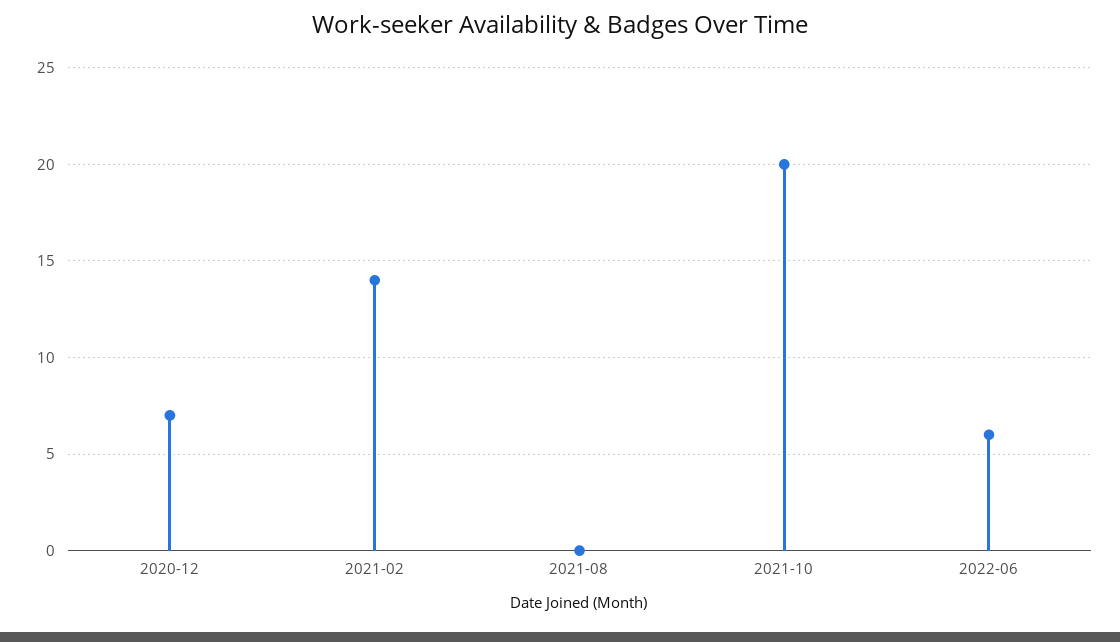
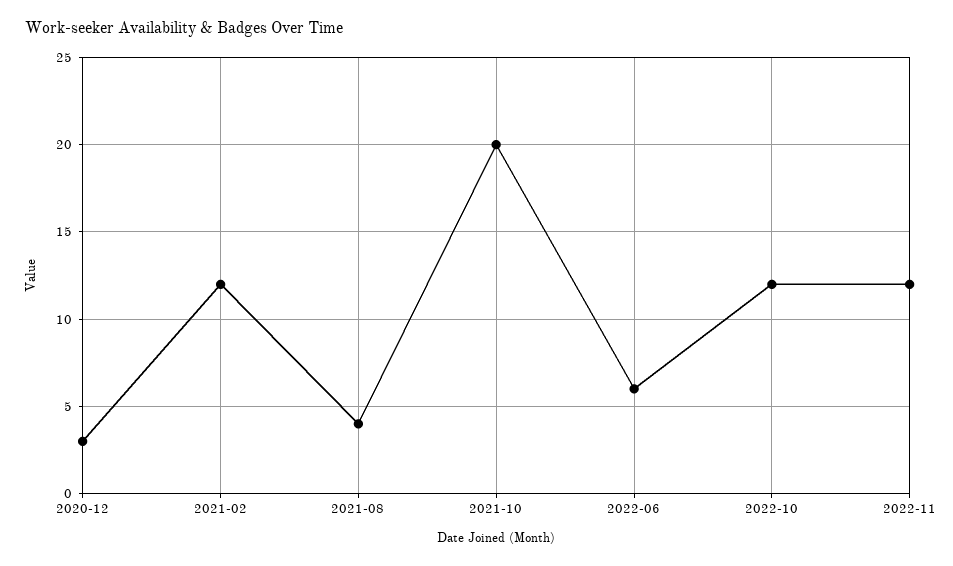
2020-12: 7 -> 3
2021-02: 14 -> 12
2021-08: 0 -> 4
2022-10: none -> 12
2022-11: none -> 12

